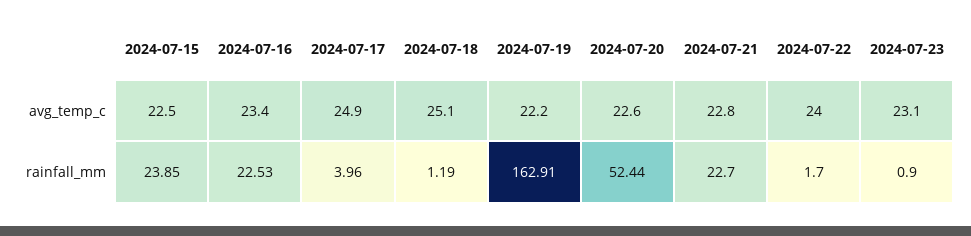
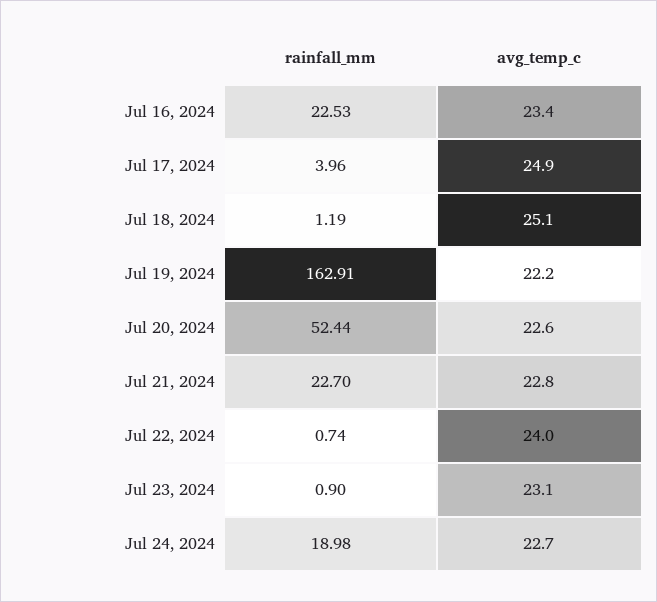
2024-07-15, avg_temp_c: 22.5 -> none
2024-07-15, rainfall_mm: 23.85 -> none
2024-07-22, rainfall_mm: 1.7 -> 0.74
Jul 24, 2024, rainfall_mm: none -> 18.98
Jul 24, 2024, avg_temp_c: none -> 22.7

